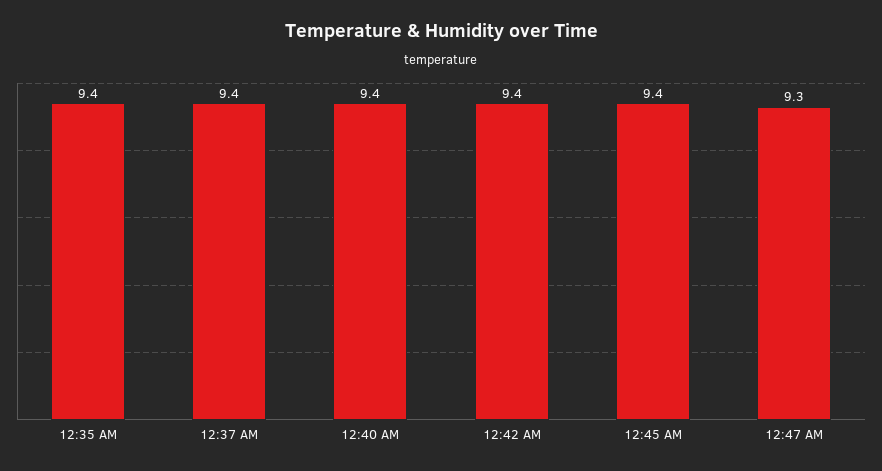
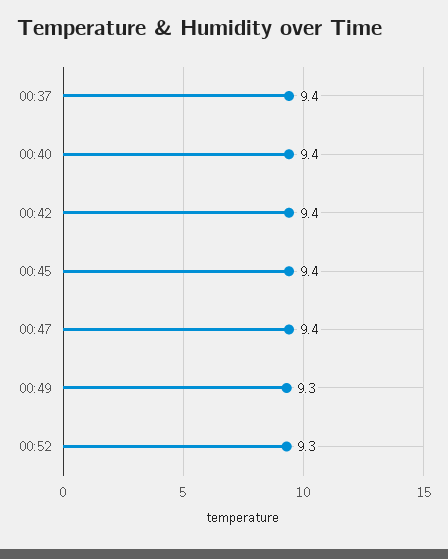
12:35 AM: 9.4 -> none
12:47 AM: 9.3 -> 9.4
00:49: none -> 9.3
00:52: none -> 9.3

